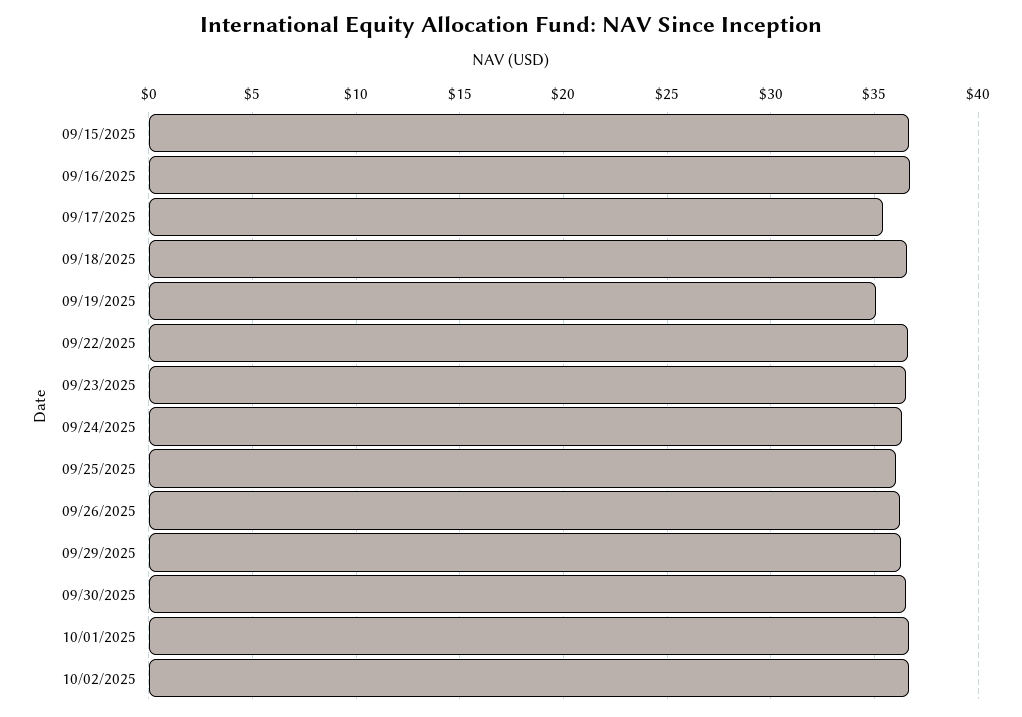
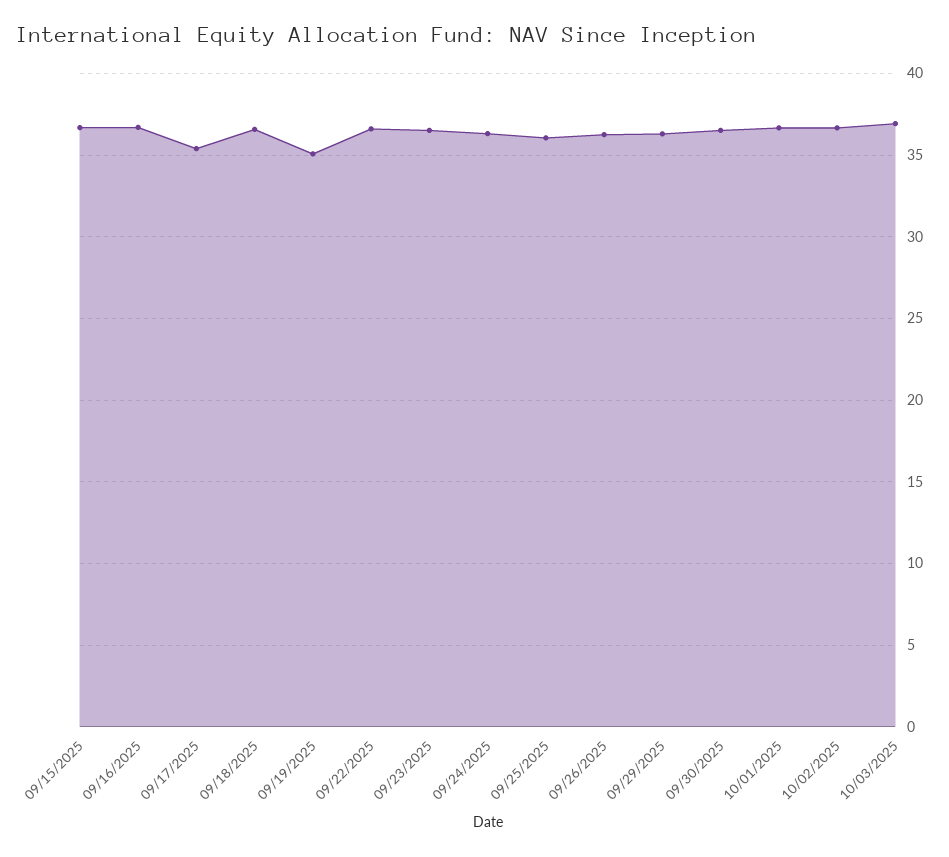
10/03/2025: none -> 37

